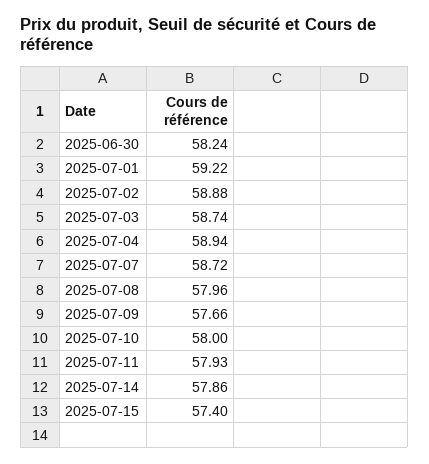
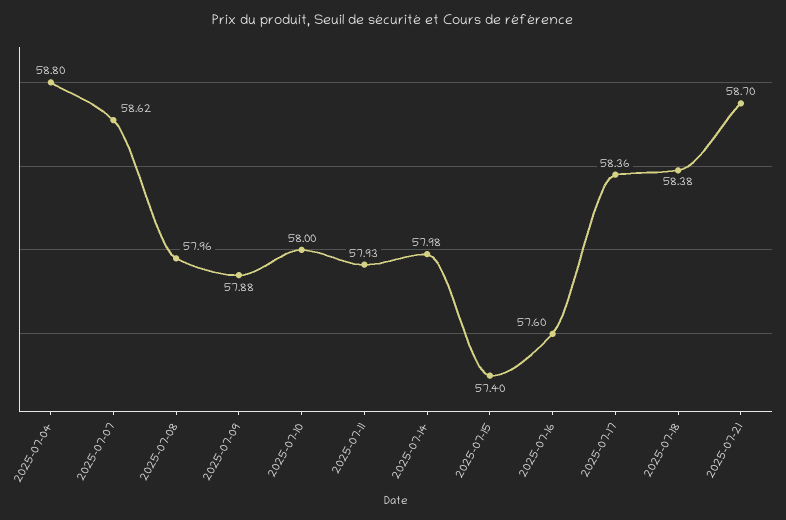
2025-06-30: 58.24 -> none
2025-07-01: 59.22 -> none
2025-07-02: 58.88 -> none
2025-07-03: 58.74 -> none
2025-07-04: 58.94 -> 58.8
2025-07-07: 58.72 -> 58.62
2025-07-09: 57.66 -> 57.88
2025-07-14: 57.86 -> 57.98
2025-07-16: none -> 57.6
2025-07-17: none -> 58.36
2025-07-18: none -> 58.38
2025-07-21: none -> 58.7

